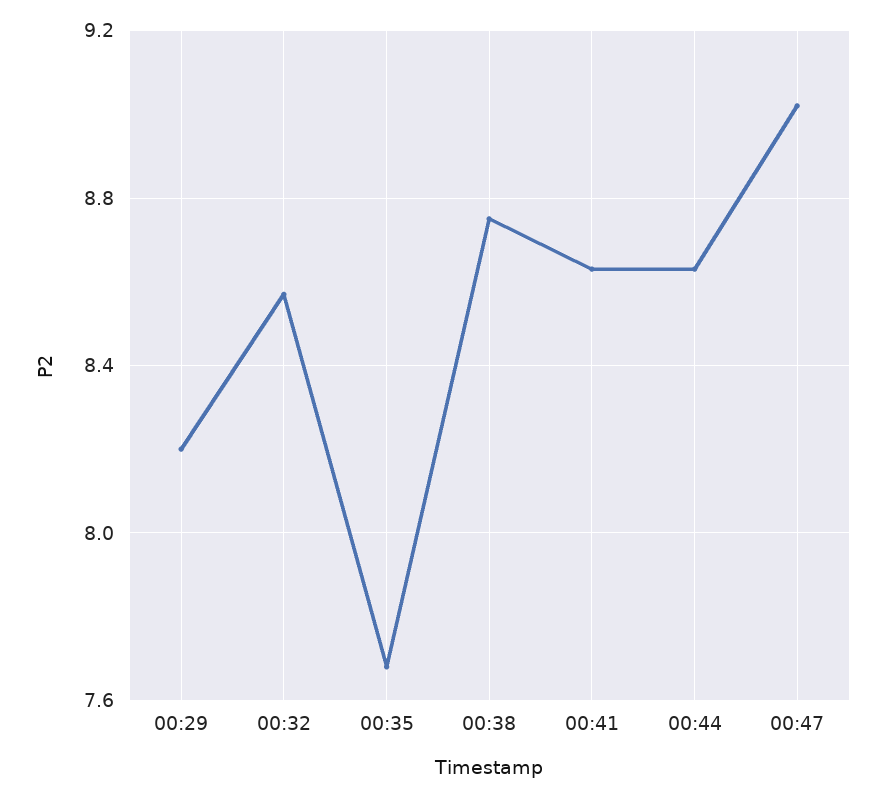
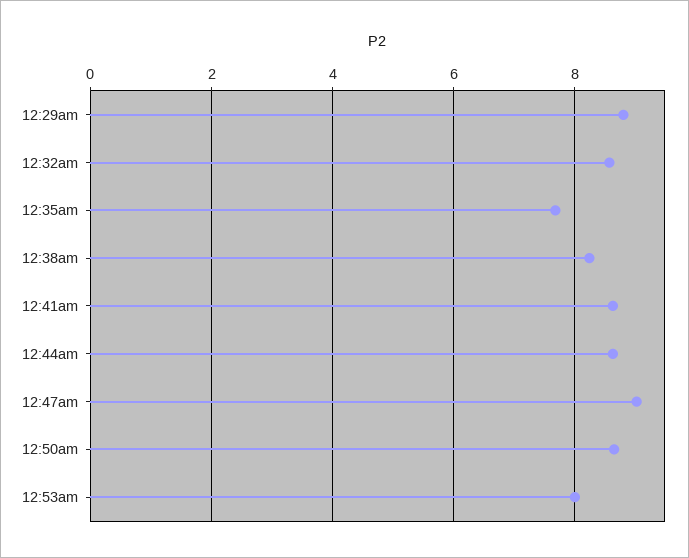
00:29: 8.2 -> 8.8
00:38: 8.75 -> 8.2
12:50am: none -> 8.6
12:53am: none -> 8

